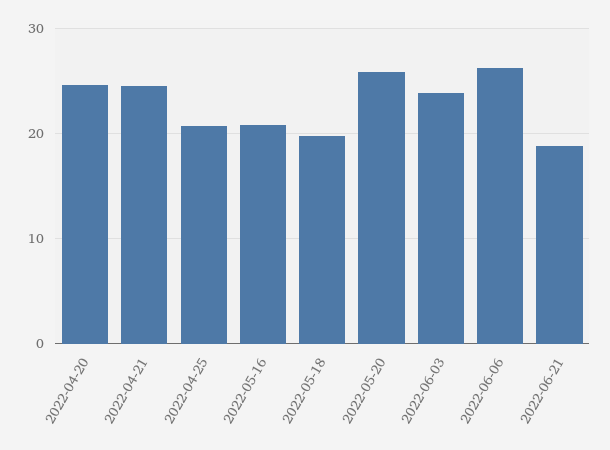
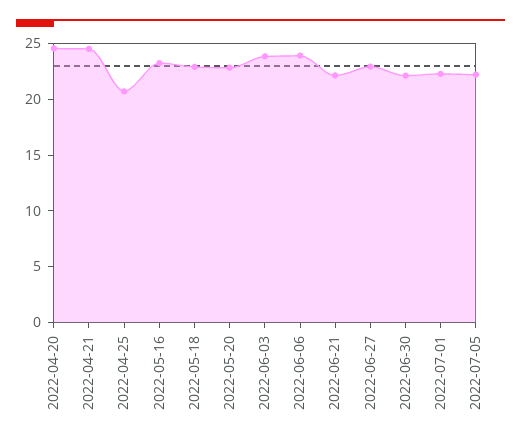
2022-05-16: 21 -> 23
2022-05-18: 20 -> 23
2022-05-20: 26 -> 23
2022-06-06: 26 -> 24
2022-06-21: 19 -> 22
2022-06-27: none -> 23
2022-06-30: none -> 22
2022-07-01: none -> 22
2022-07-05: none -> 22

